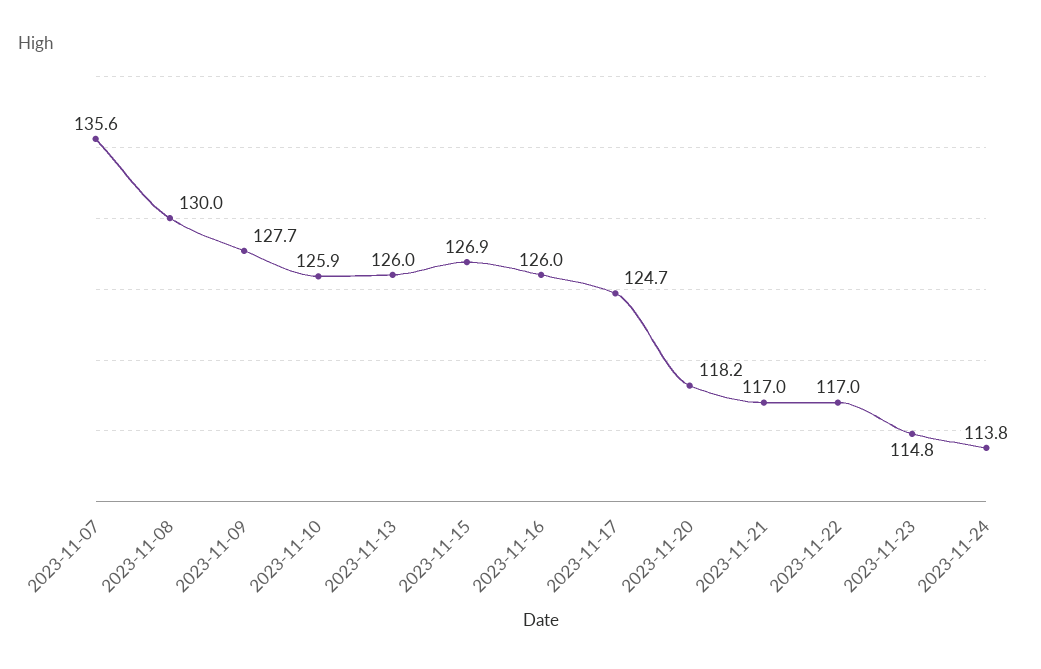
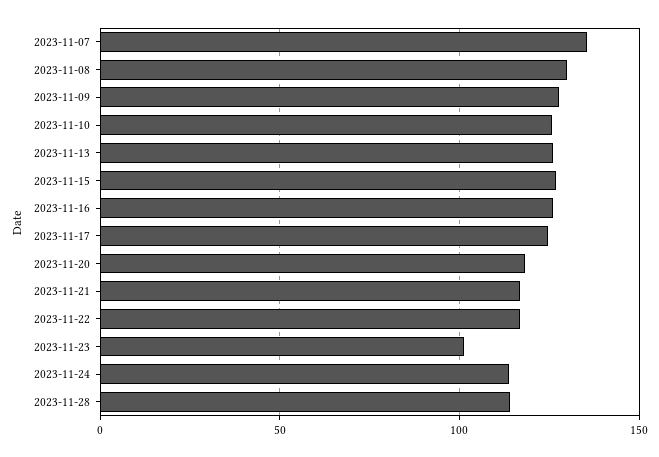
2023-11-23: 114.8 -> 100
2023-11-28: none -> 115

